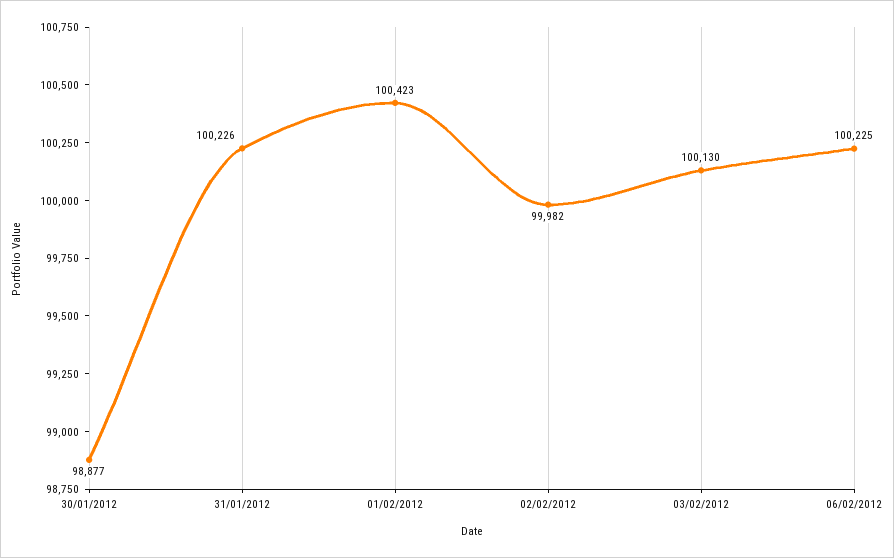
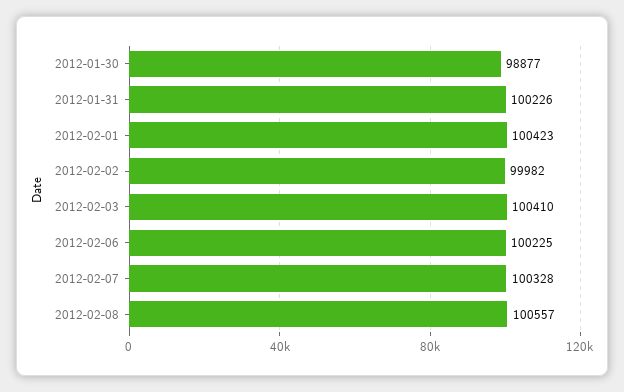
03/02/2012: 100130 -> 100410
2012-02-07: none -> 100328
2012-02-08: none -> 100557

